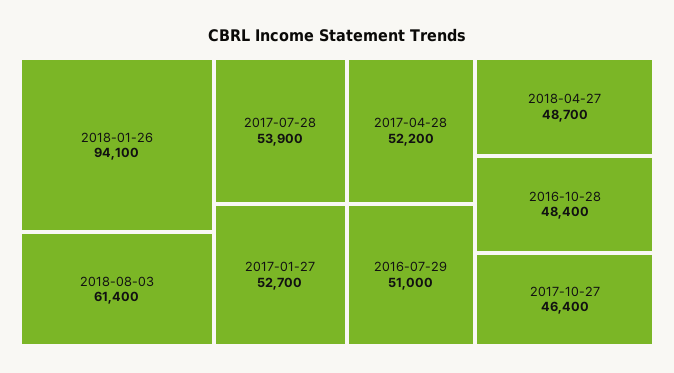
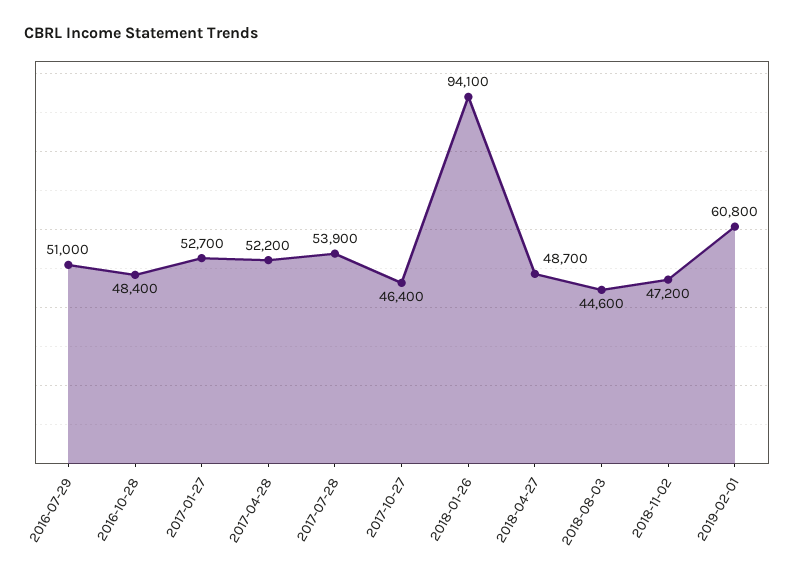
2018-08-03: 61400 -> 44600
2018-11-02: none -> 47200
2019-02-01: none -> 60800

